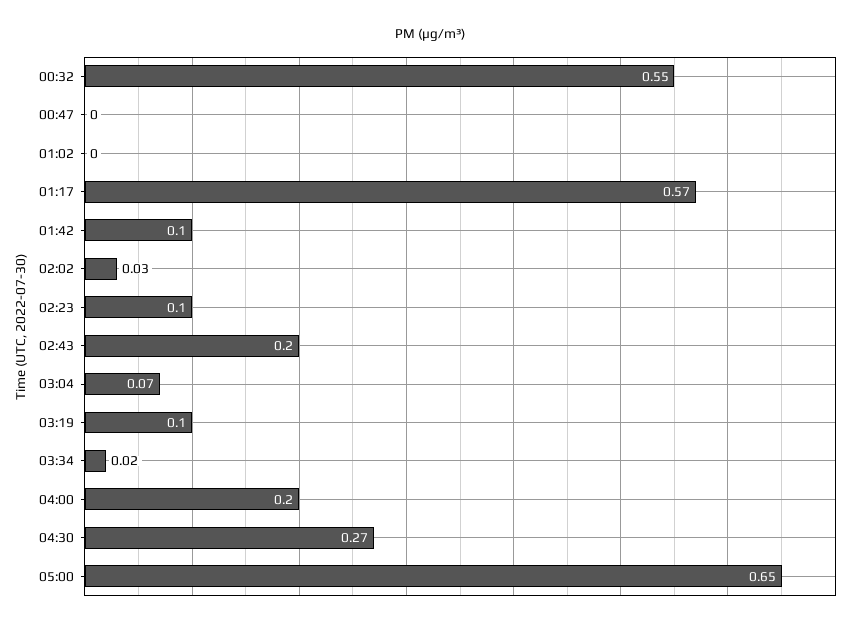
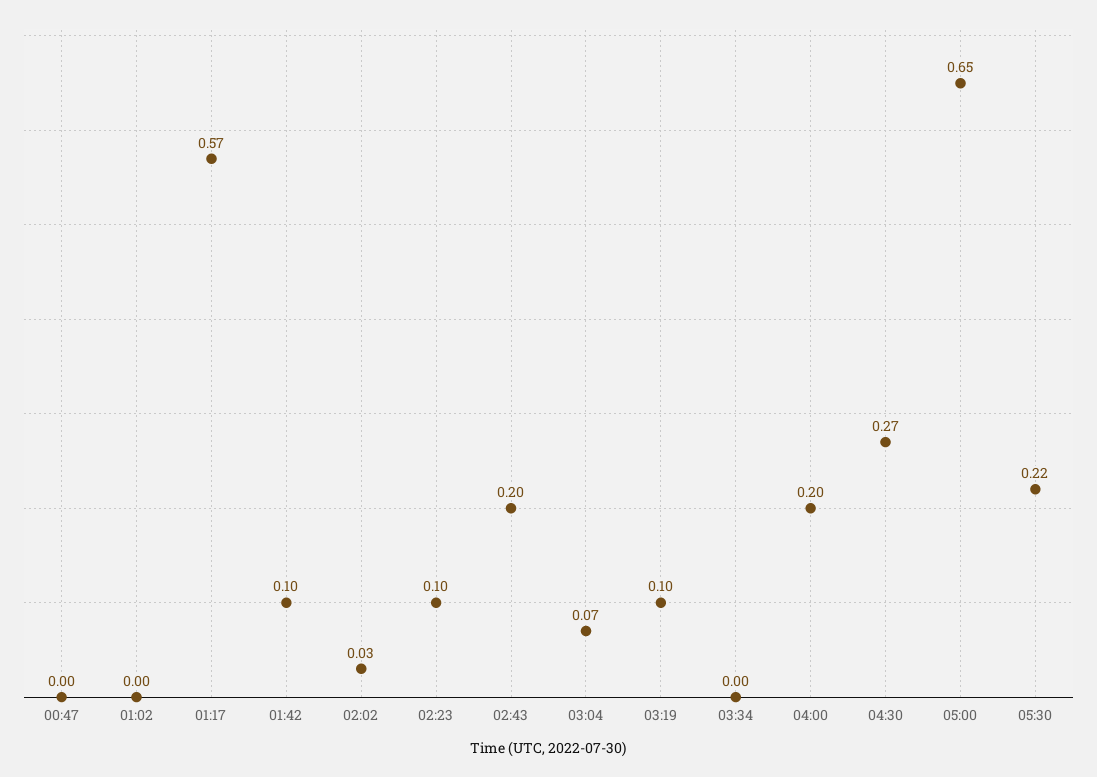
00:32: 0.55 -> none
03:34: 0.02 -> 0
05:30: none -> 0.22

